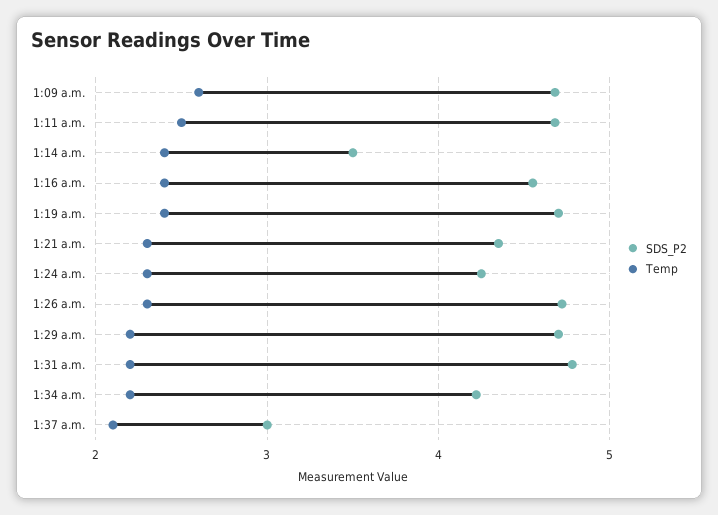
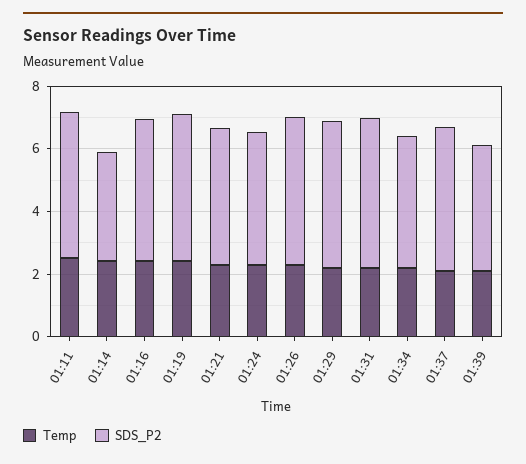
SDS_P2, 1:09 a.m.: 4.7 -> none
Temp, 1:09 a.m.: 2.6 -> none
SDS_P2, 1:37 a.m.: 3 -> 4.5
Temp, 01:39: none -> 2
SDS_P2, 01:39: none -> 4

